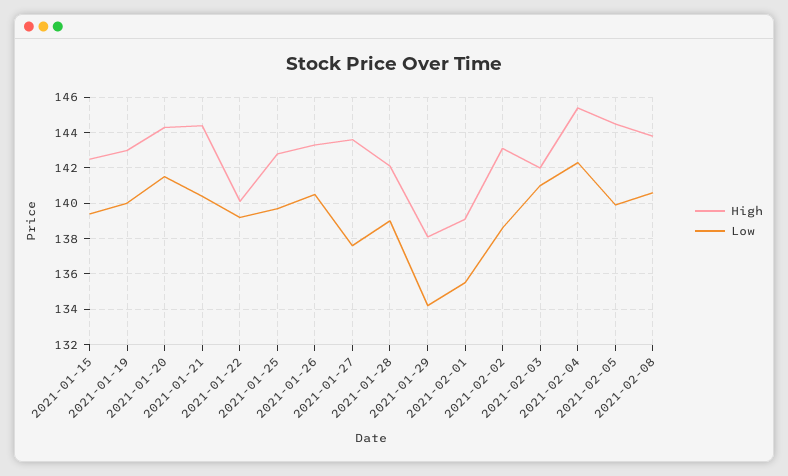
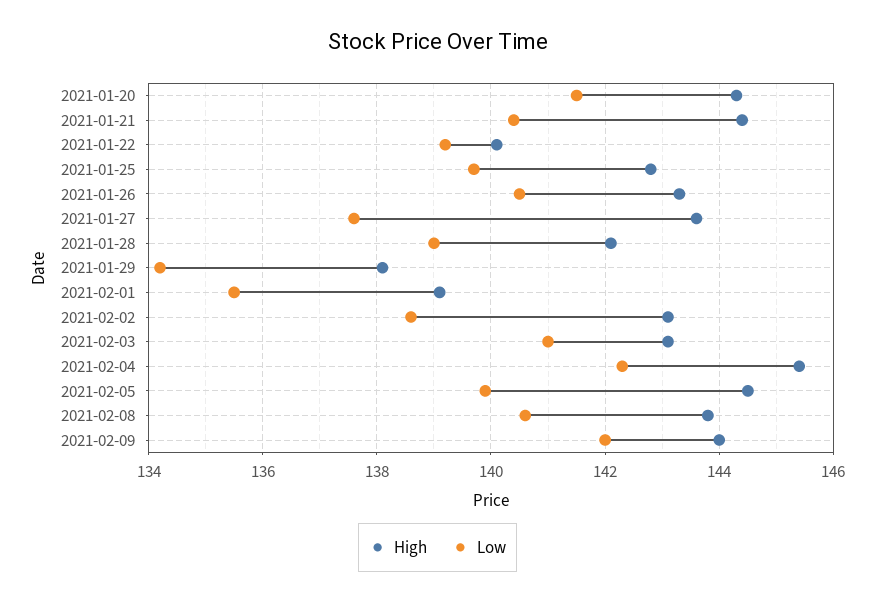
High, 2021-01-15: 142.5 -> none
Low, 2021-01-15: 139.5 -> none
High, 2021-01-19: 143 -> none
Low, 2021-01-19: 140 -> none
High, 2021-02-03: 142 -> 143
High, 2021-02-09: none -> 144
Low, 2021-02-09: none -> 142

